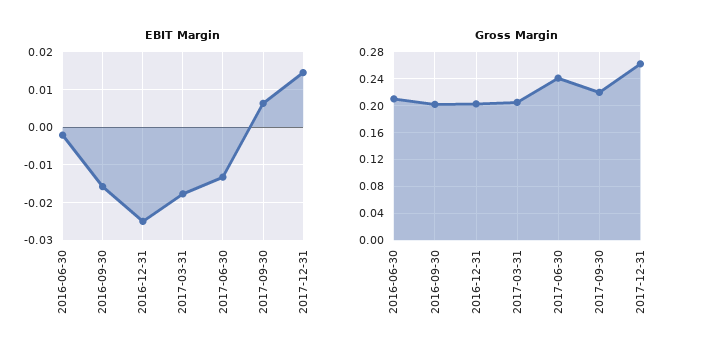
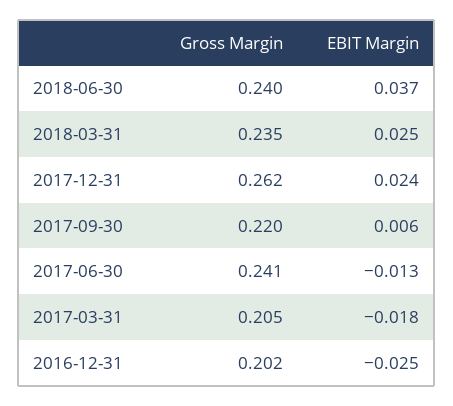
EBIT Margin, 2016-06-30: -0.002 -> none
EBIT Margin, 2016-09-30: -0.016 -> none
EBIT Margin, 2017-12-31: 0.014 -> 0.024
Gross Margin, 2016-06-30: 0.21 -> none
Gross Margin, 2016-09-30: 0.2 -> none
Gross Margin, 2018-06-30: none -> 0.24
EBIT Margin, 2018-06-30: none -> 0.037
Gross Margin, 2018-03-31: none -> 0.235
EBIT Margin, 2018-03-31: none -> 0.025

